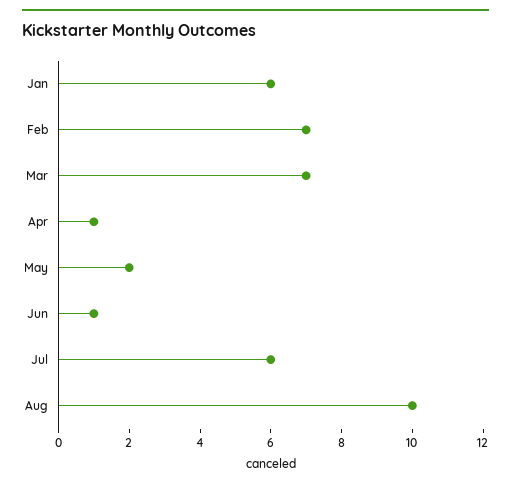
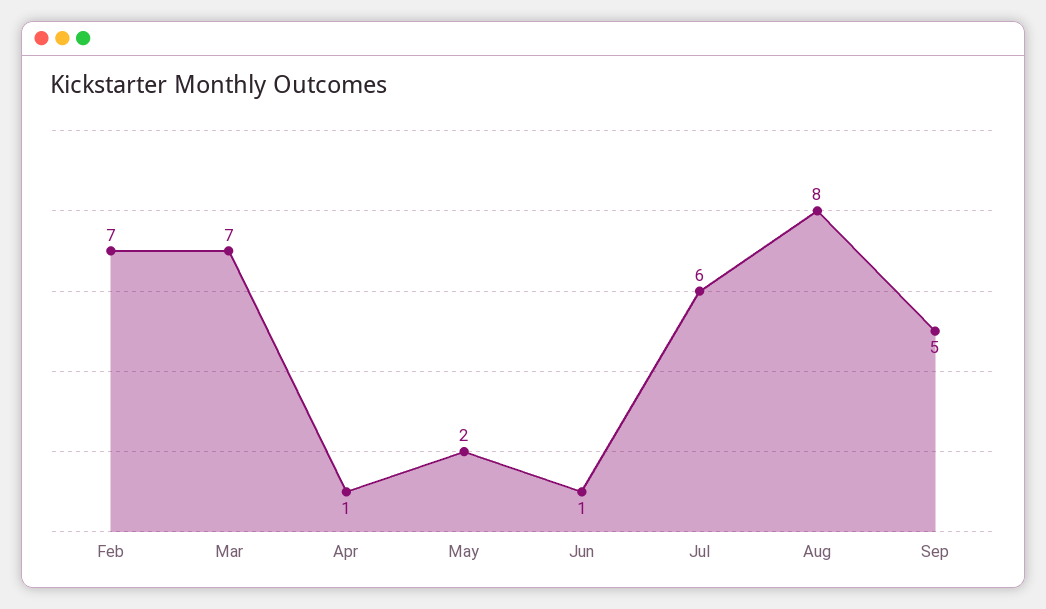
Jan: 6 -> none
Aug: 10 -> 8
Sep: none -> 5

